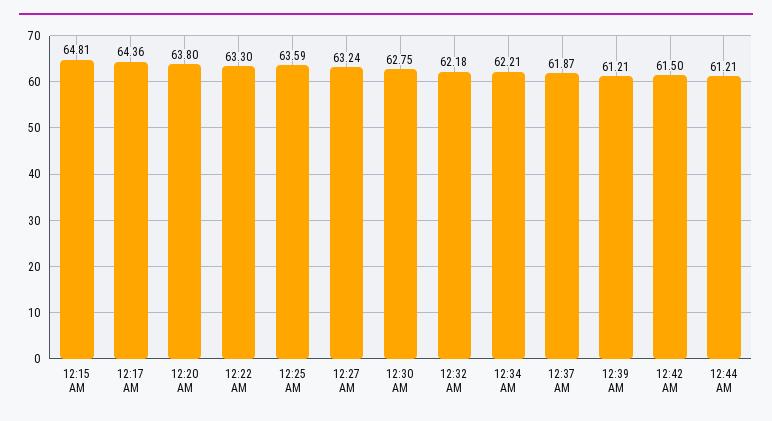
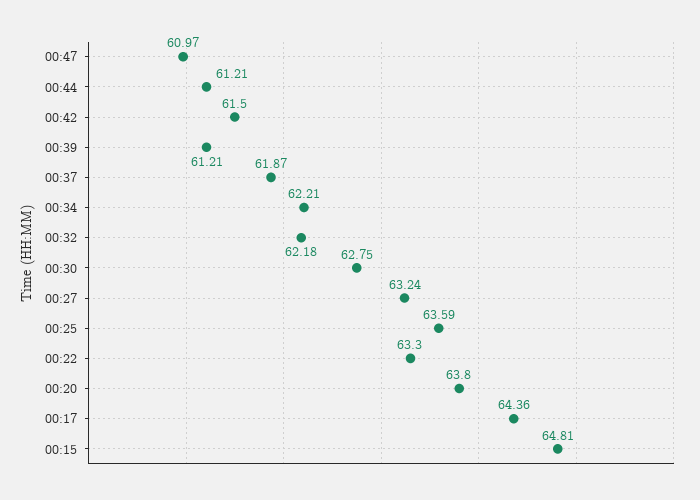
00:47: none -> 60.97

